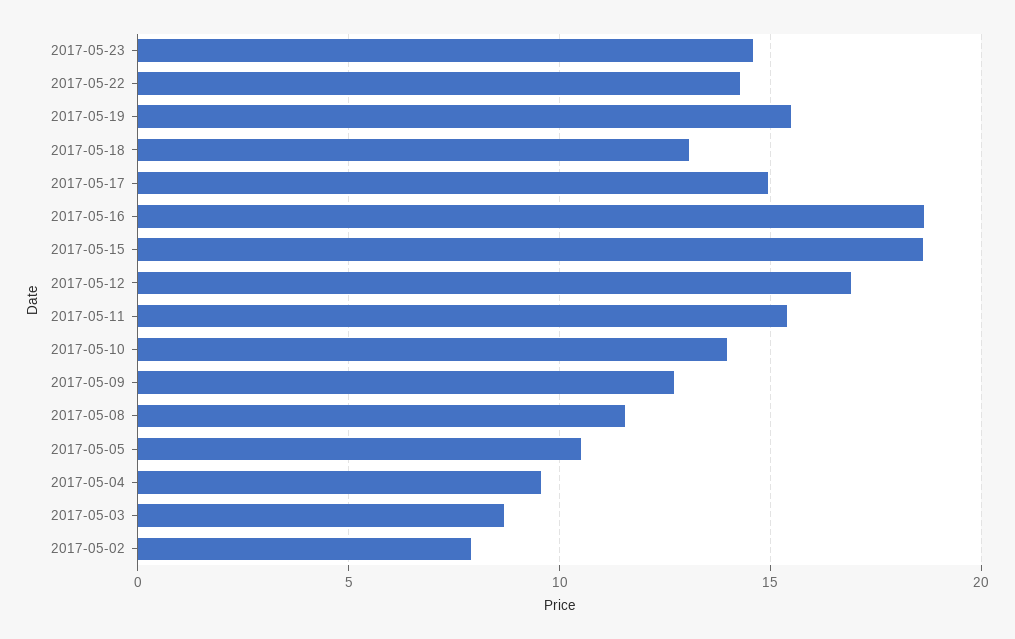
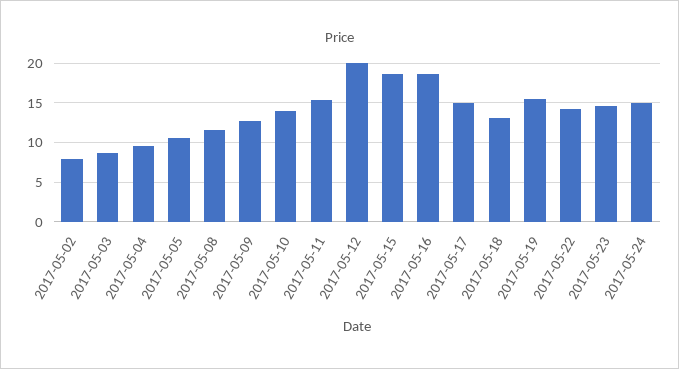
2017-05-12: 17 -> 20
2017-05-24: none -> 15

